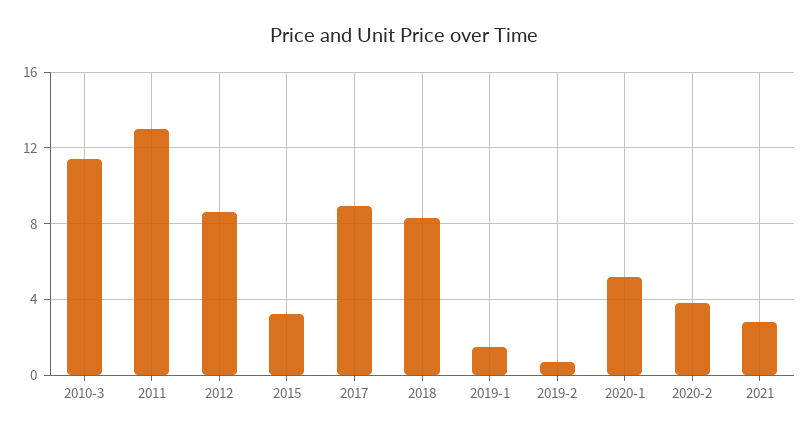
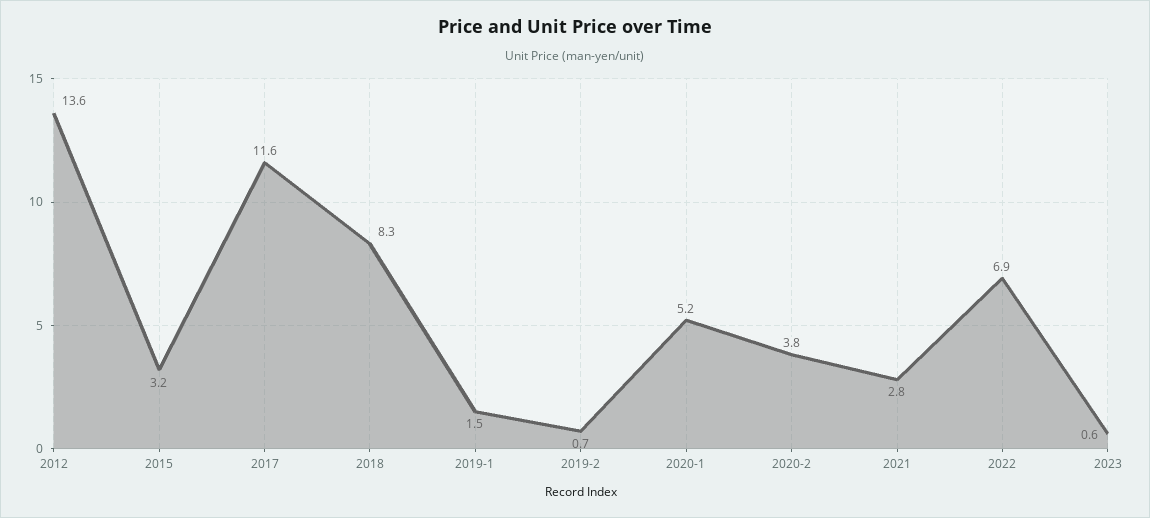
2010-3: 11.5 -> none
2011: 13 -> none
2012: 8.5 -> 13.6
2017: 9 -> 11.6
2022: none -> 6.9
2023: none -> 0.6

